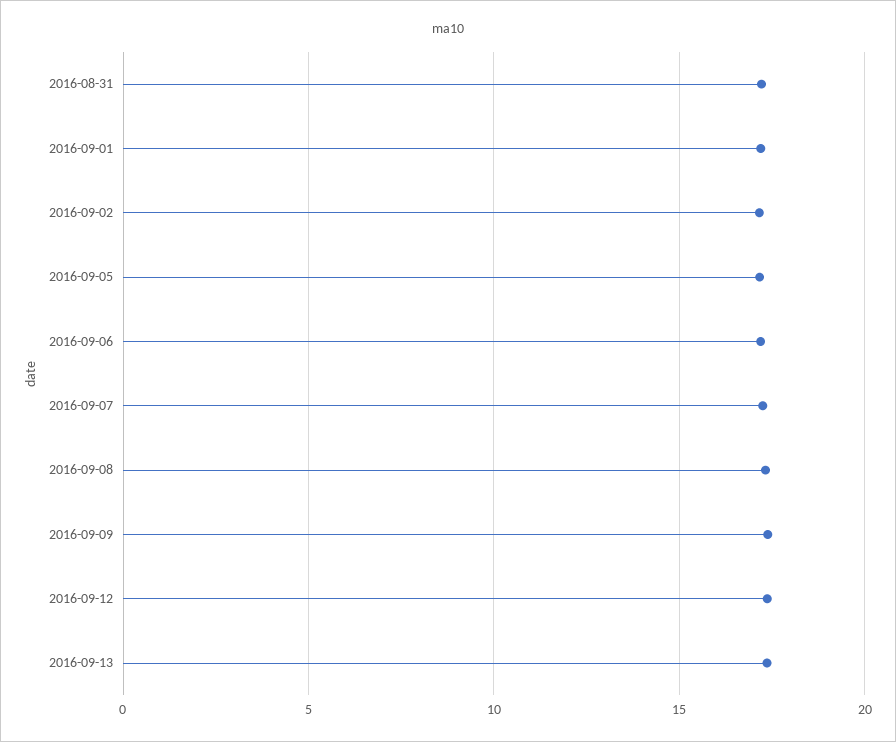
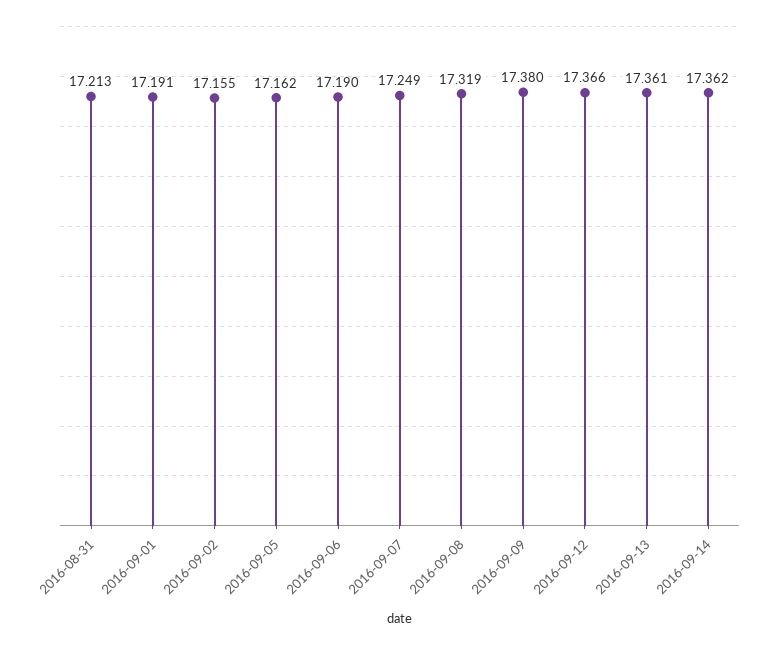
2016-09-14: none -> 17.362

